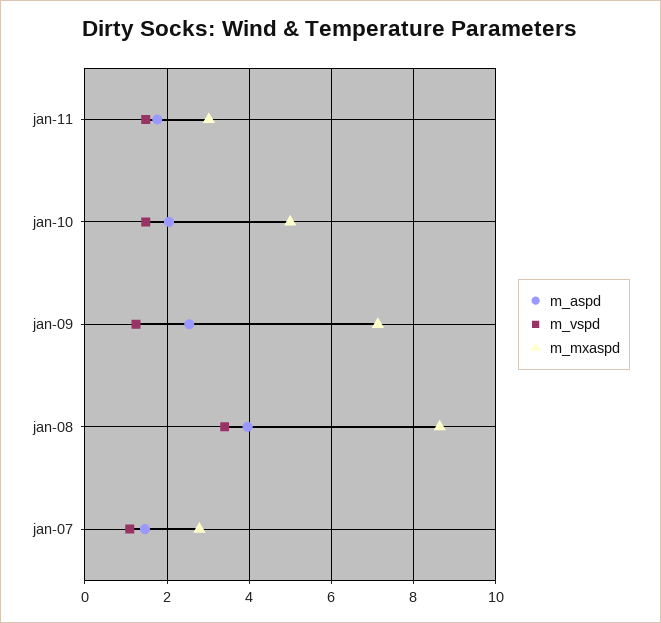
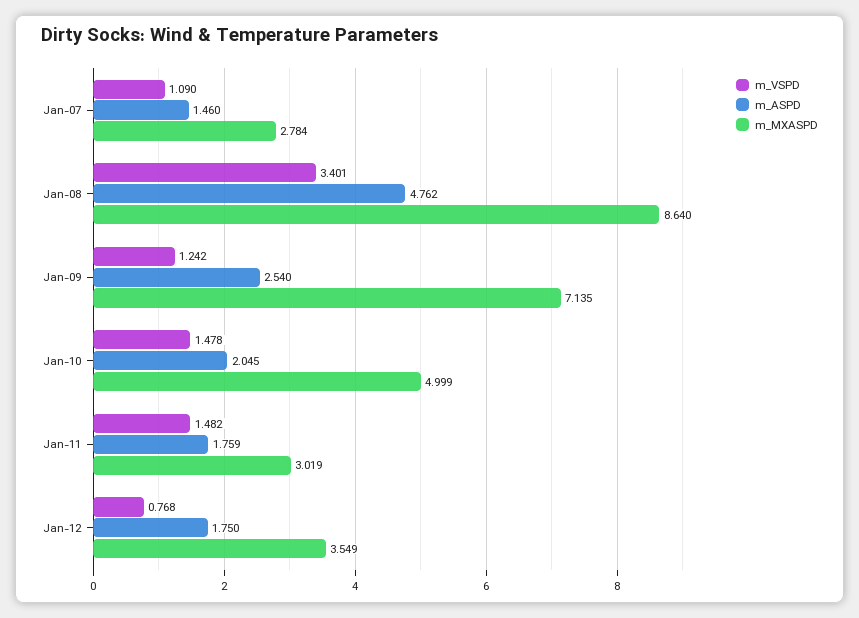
m_aspd, jan-08: 4 -> 4.762
m_vspd, Jan-12: none -> 0.768
m_aspd, Jan-12: none -> 1.75
m_mxaspd, Jan-12: none -> 3.549

